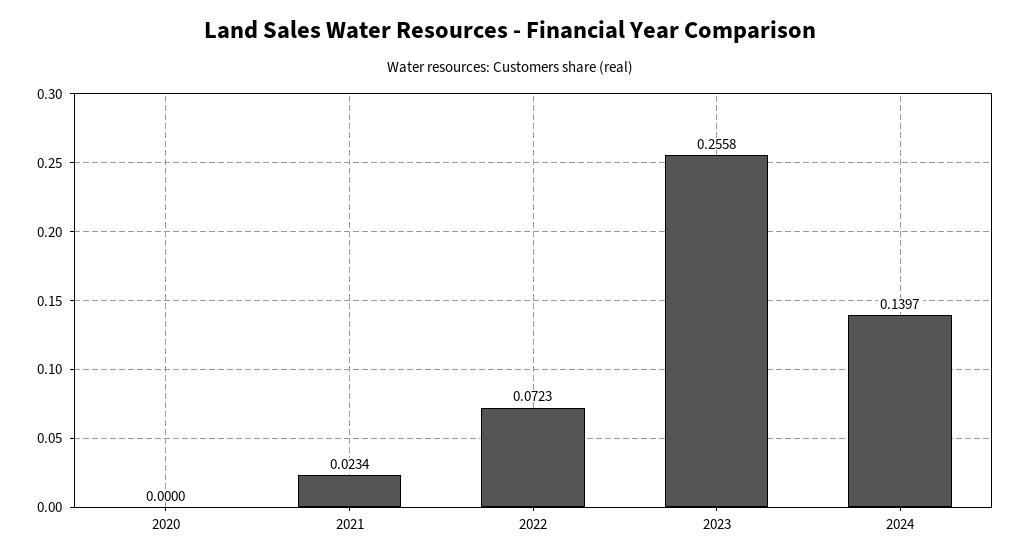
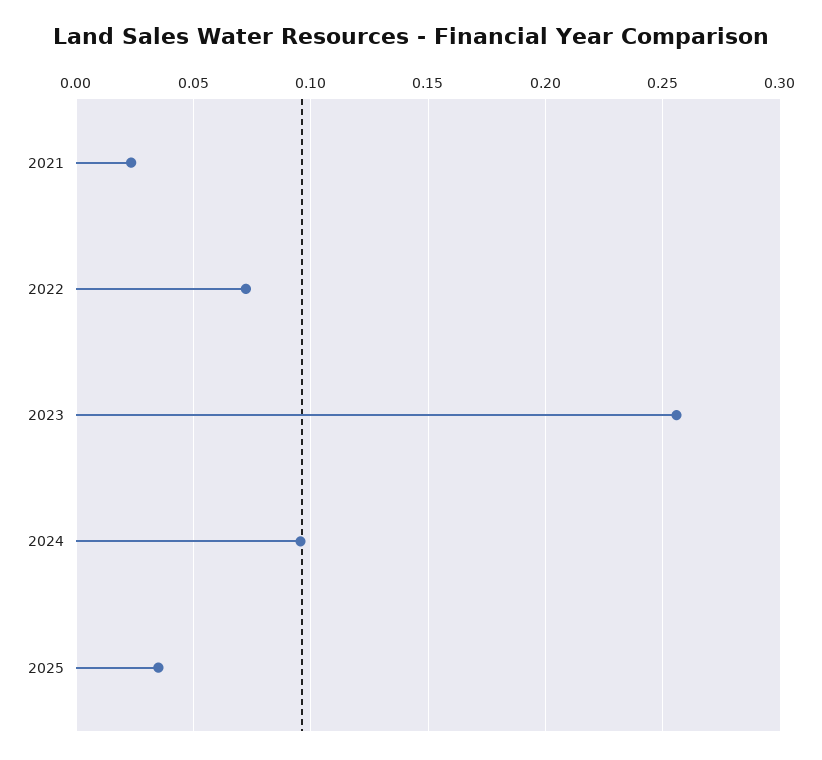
2020: 0 -> none
2024: 0.1397 -> 0.095
2025: none -> 0.035

